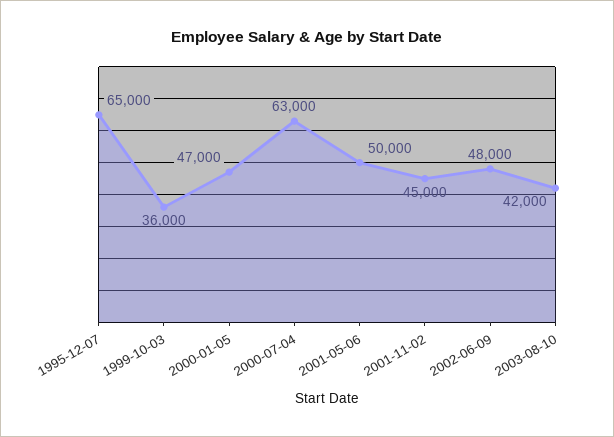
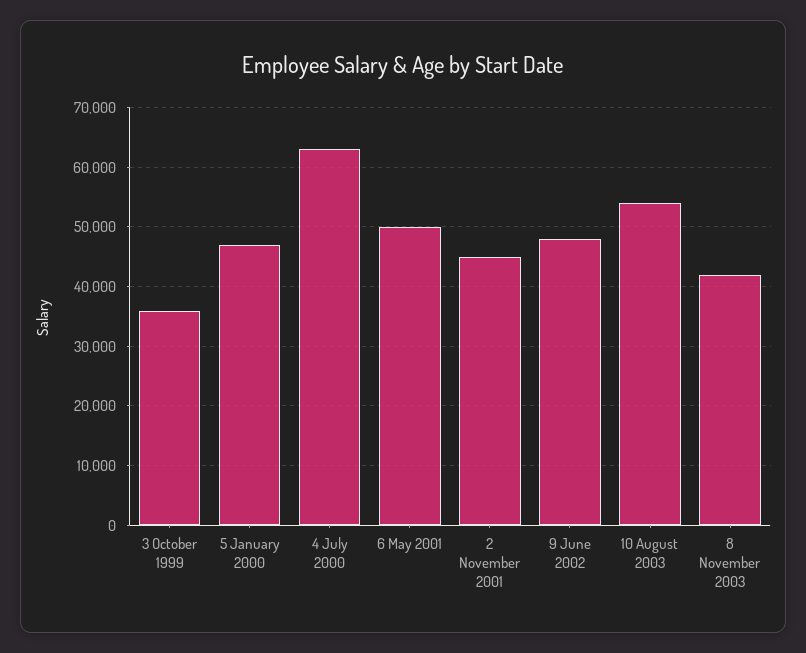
1995-12-07: 65000 -> none
2003-08-10: 42000 -> 54000
8 November 2003: none -> 42000

